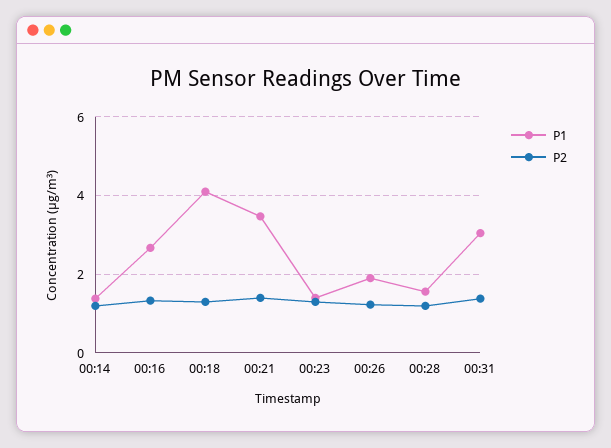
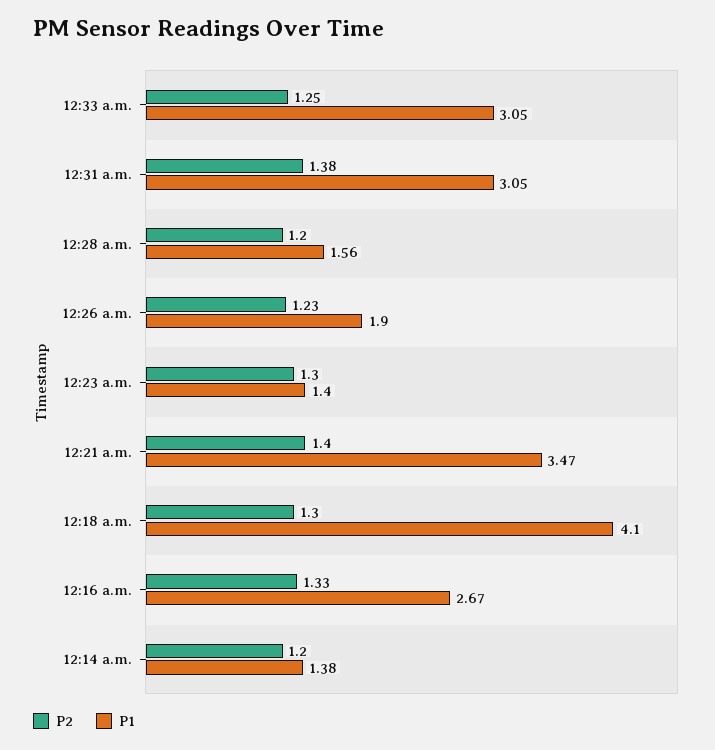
P2, 12:33 a.m.: none -> 1.25
P1, 12:33 a.m.: none -> 3.05

